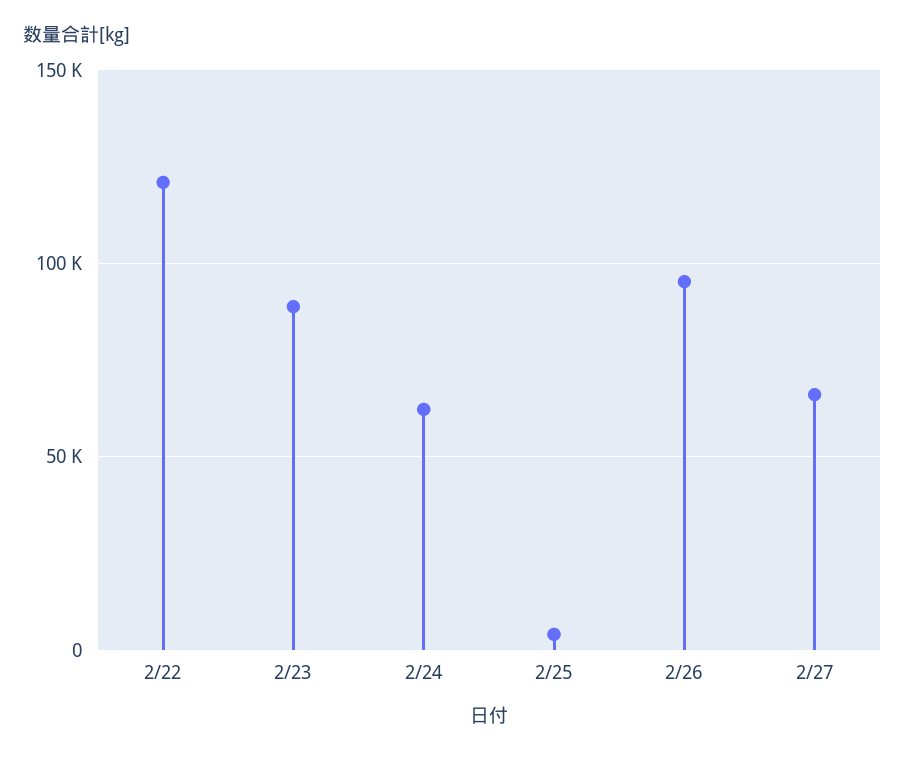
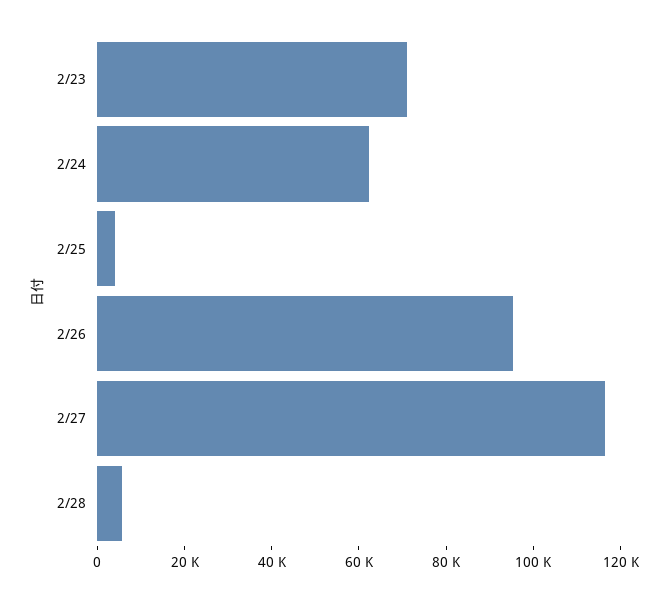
2/22: 120000 -> none
2/23: 90000 -> 70000
2/27: 65000 -> 115000
2/28: none -> 5000

